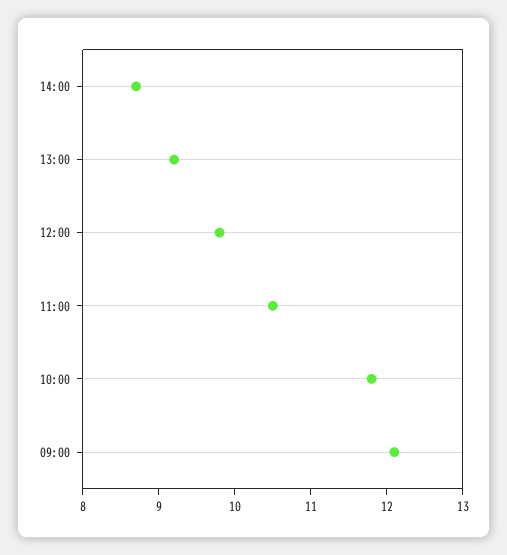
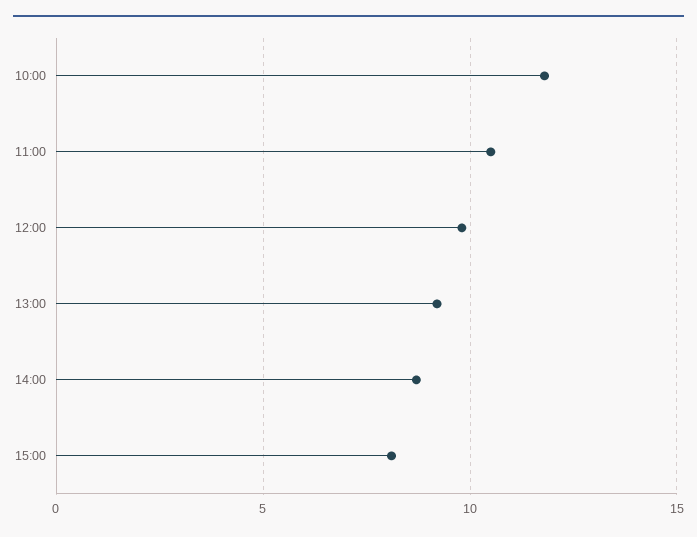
09:00: 12 -> none
15:00: none -> 8

